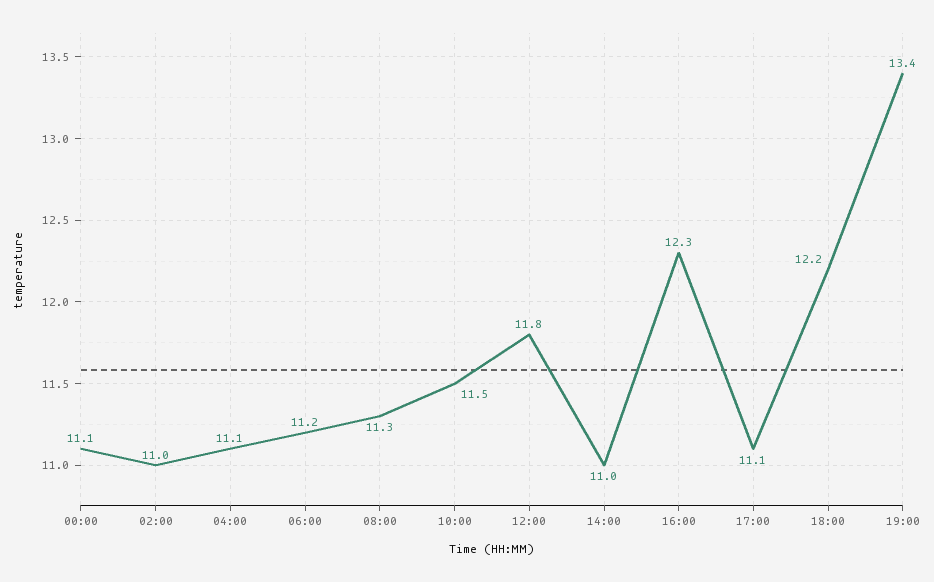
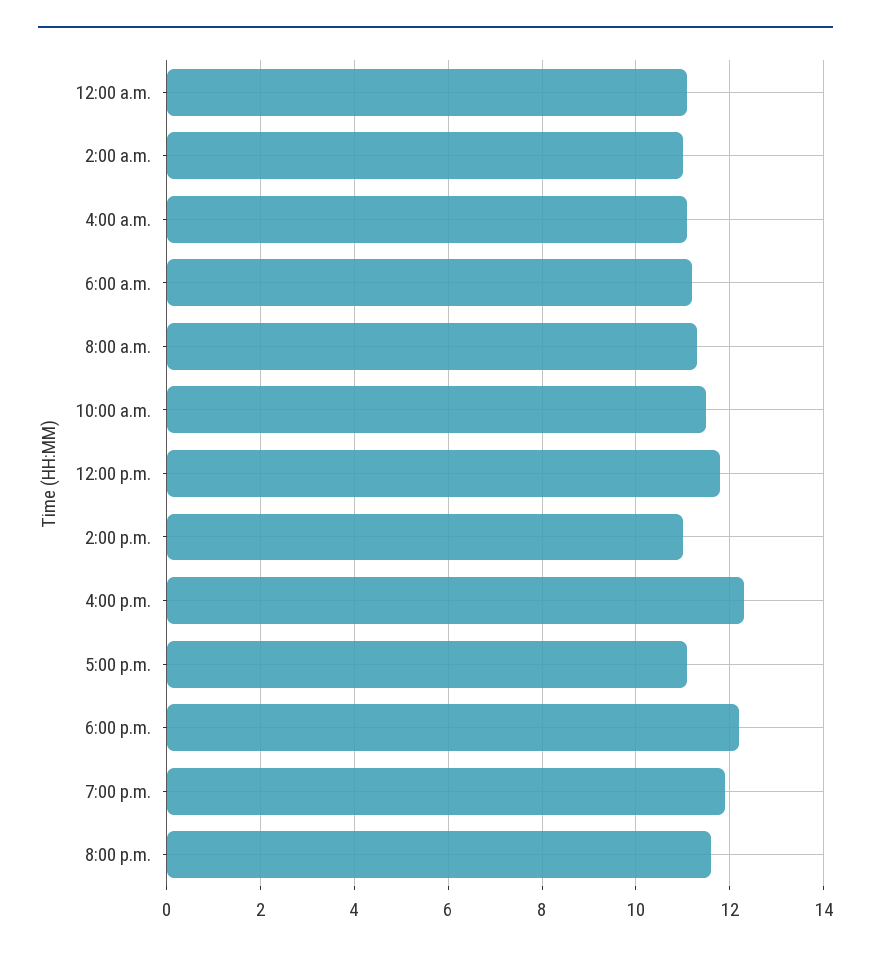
19:00: 13.4 -> 12
8:00 p.m.: none -> 11.5

